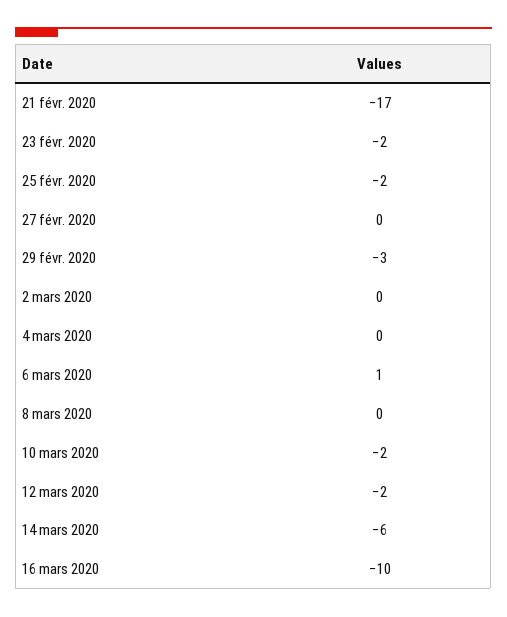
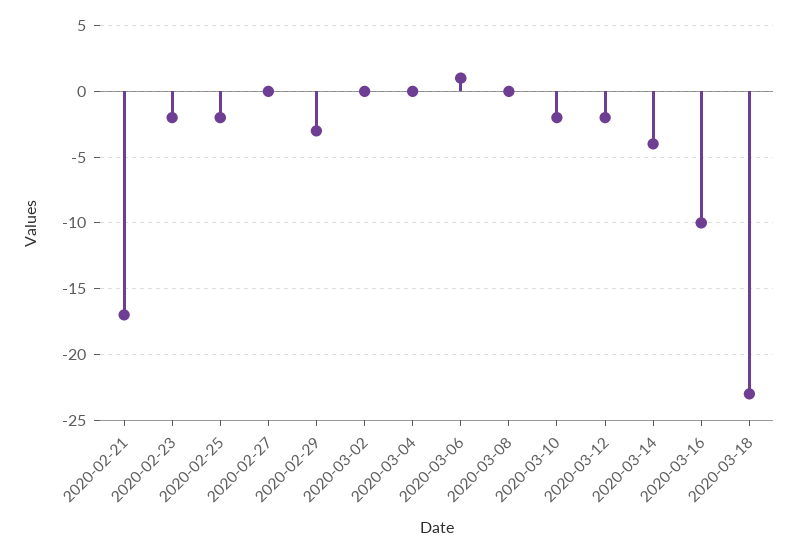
14 mars 2020: -6 -> -4
2020-03-18: none -> -23

